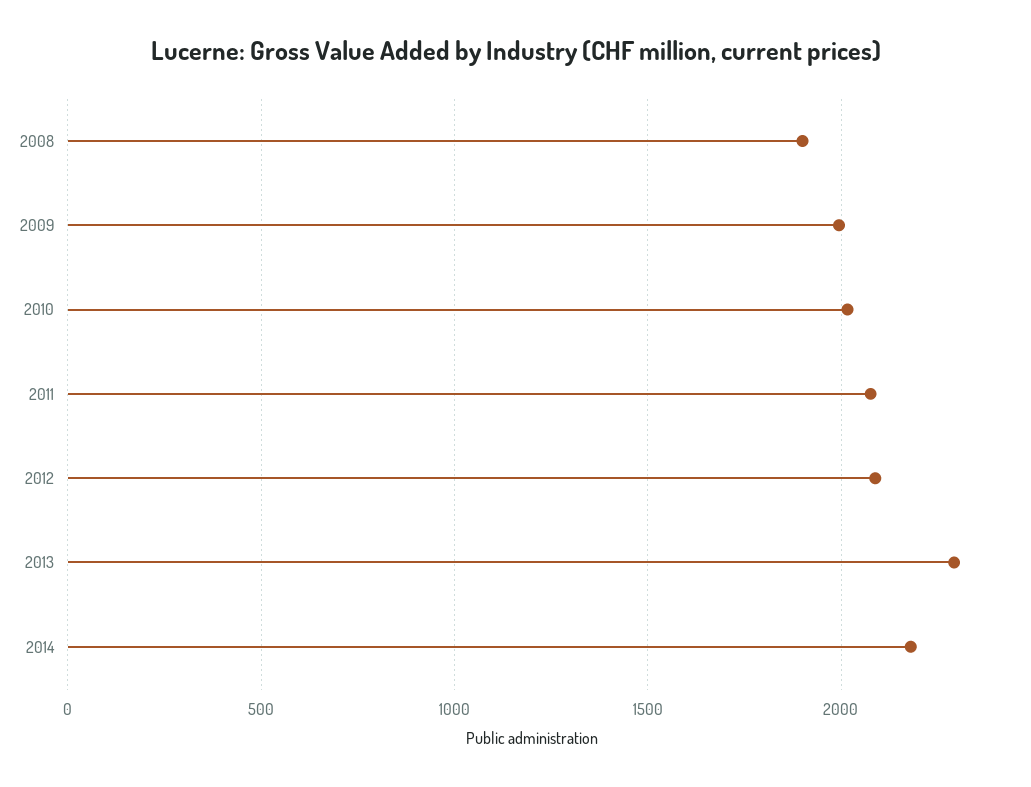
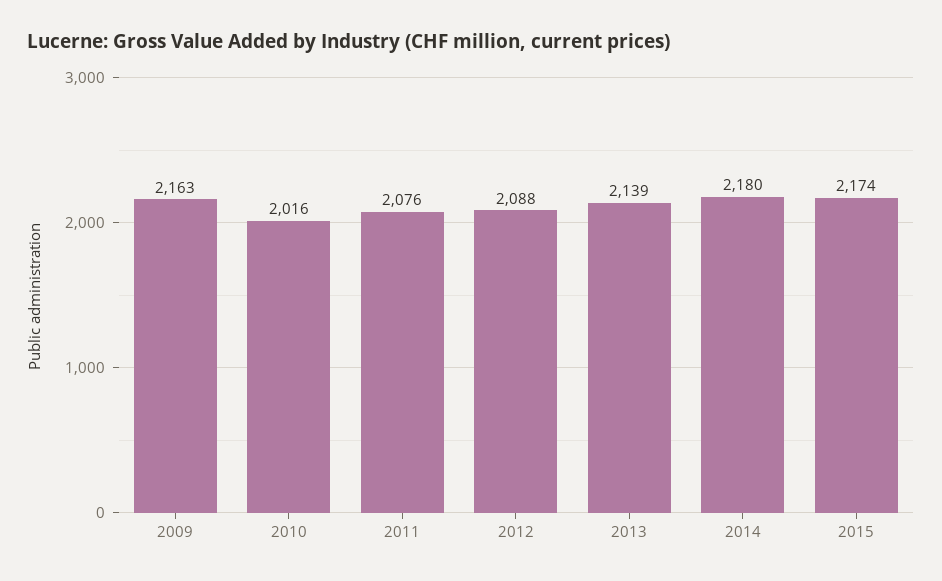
2008: 1900 -> none
2009: 2000 -> 2163
2013: 2300 -> 2139
2015: none -> 2174

